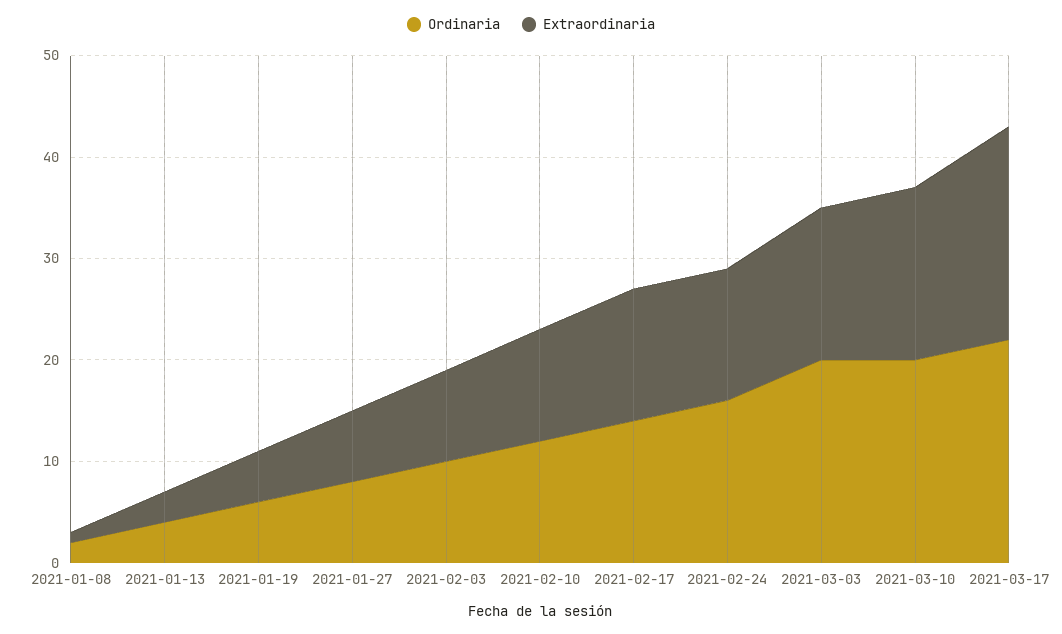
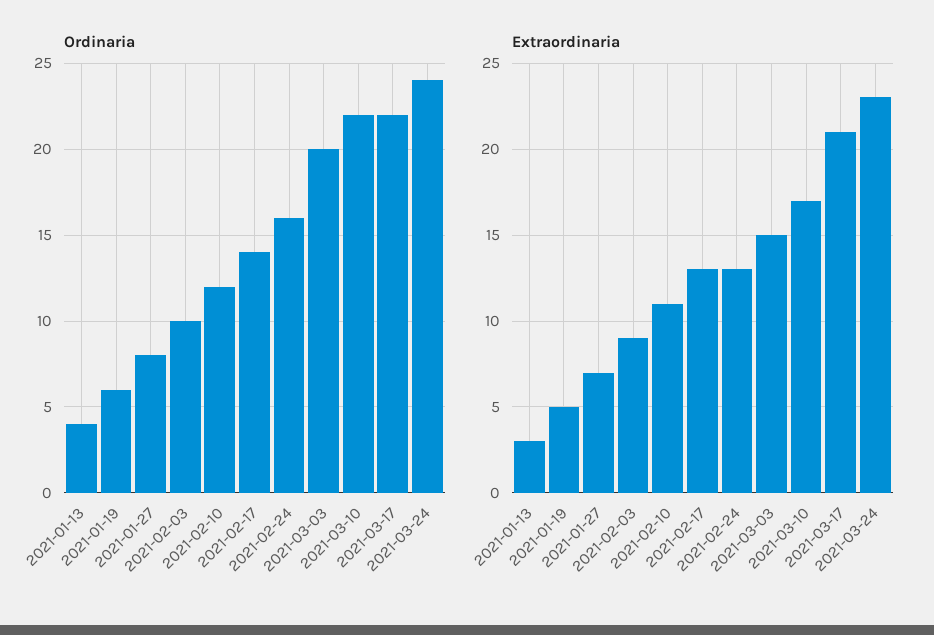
Ordinaria, 2021-01-08: 2 -> none
Extraordinaria, 2021-01-08: 1 -> none
Ordinaria, 2021-03-10: 20 -> 22
Ordinaria, 2021-03-24: none -> 24
Extraordinaria, 2021-03-24: none -> 23

